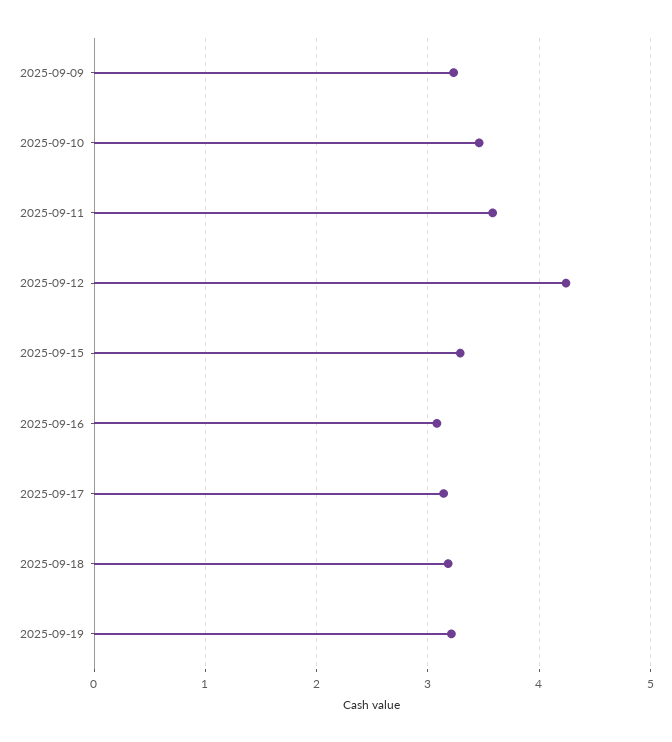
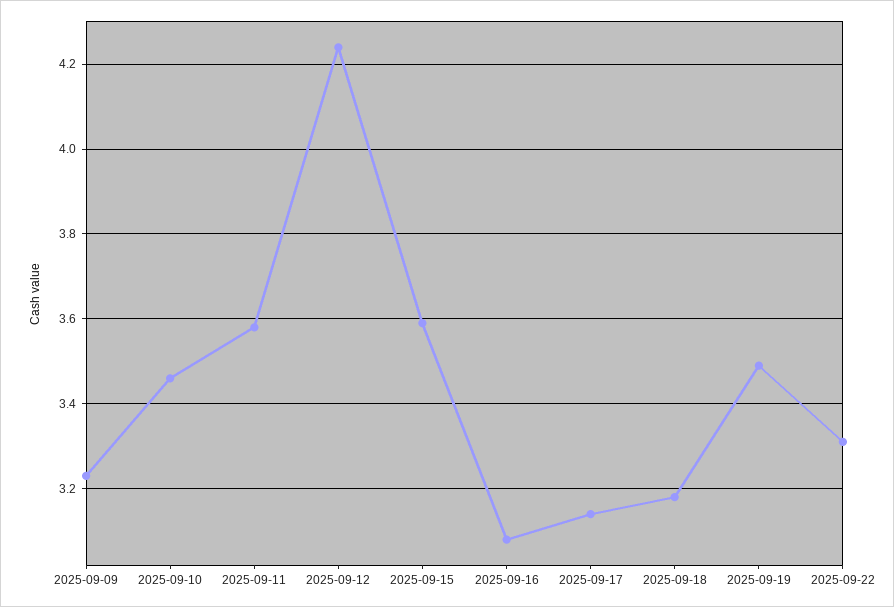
2025-09-15: 3.3 -> 3.6
2025-09-19: 3.2 -> 3.5
2025-09-22: none -> 3.3

